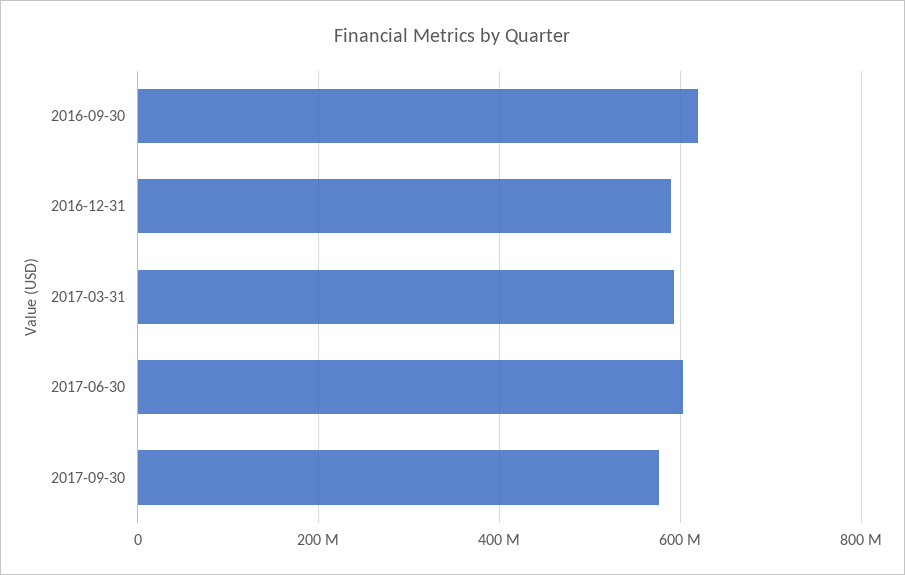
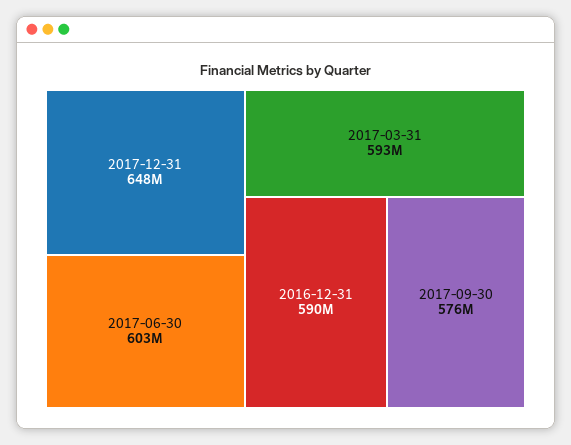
2016-09-30: 620000000 -> none
2017-12-31: none -> 648000000

